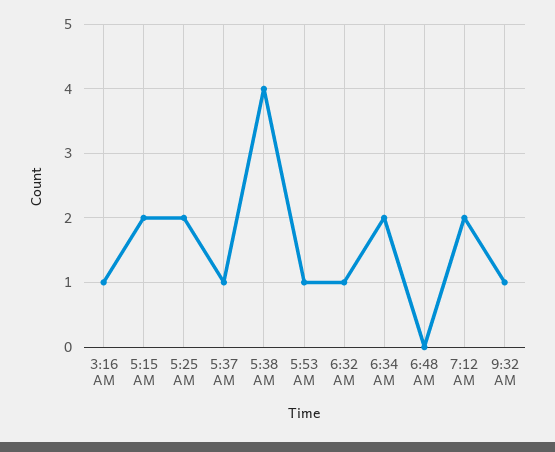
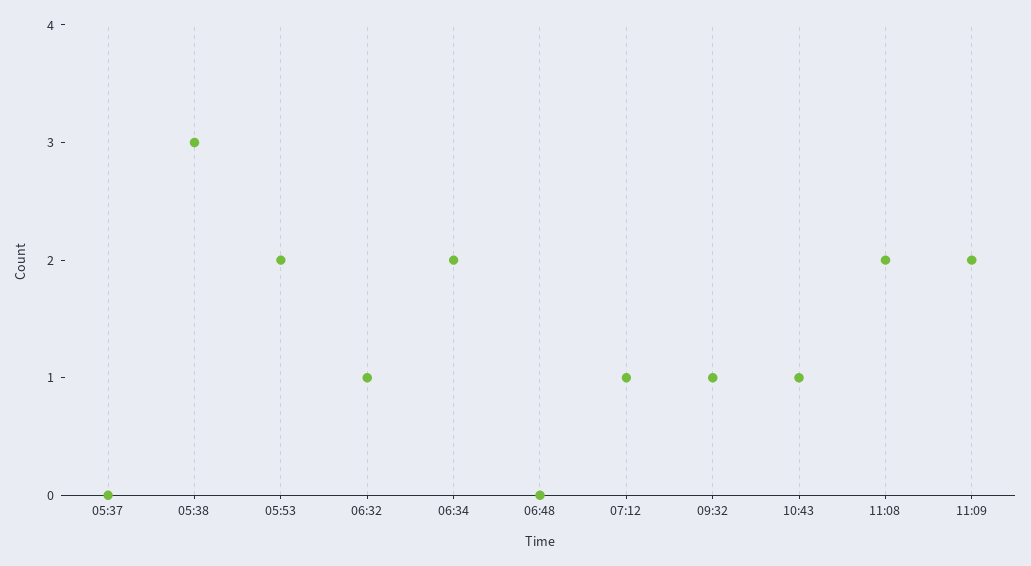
3:16 AM: 1 -> none
5:15 AM: 2 -> none
5:25 AM: 2 -> none
5:37 AM: 1 -> 0
5:38 AM: 4 -> 3
5:53 AM: 1 -> 2
7:12 AM: 2 -> 1
10:43: none -> 1
11:08: none -> 2
11:09: none -> 2

